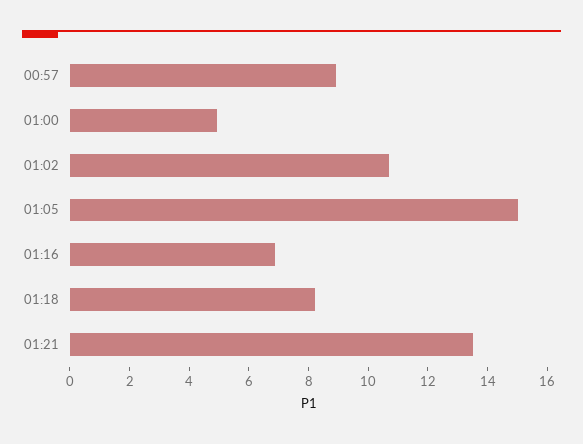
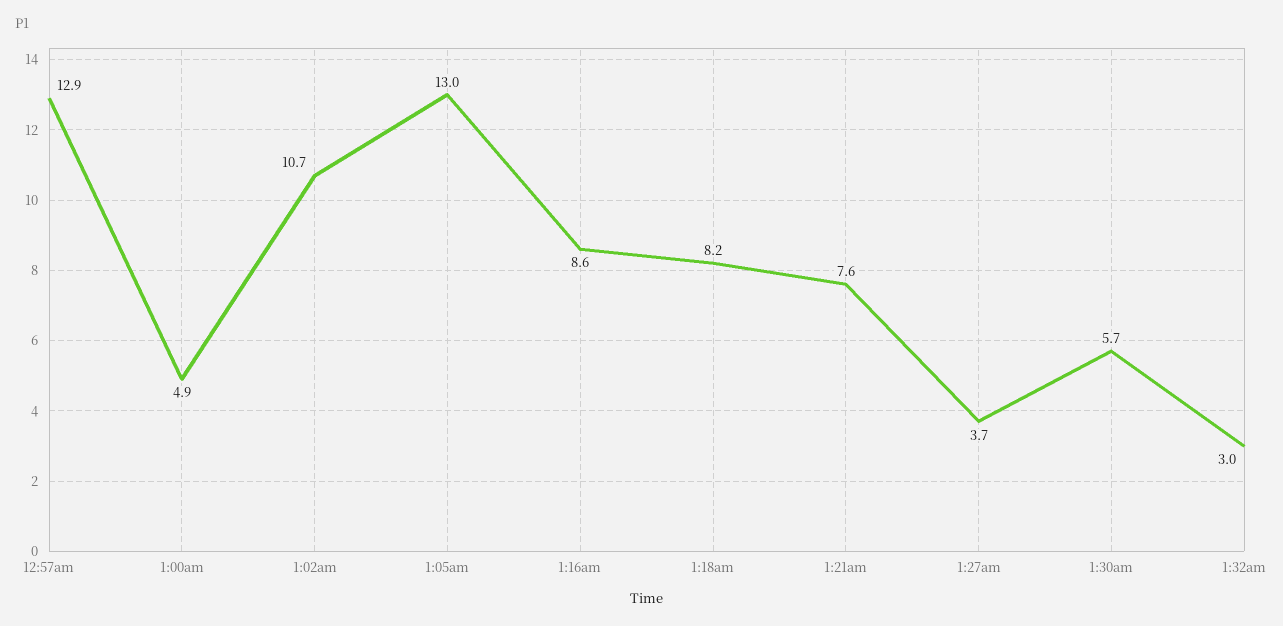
00:57: 9 -> 12.9
01:05: 15 -> 13
01:16: 7 -> 8.6
01:21: 13.5 -> 7.6
1:27am: none -> 3.7
1:30am: none -> 5.7
1:32am: none -> 3

